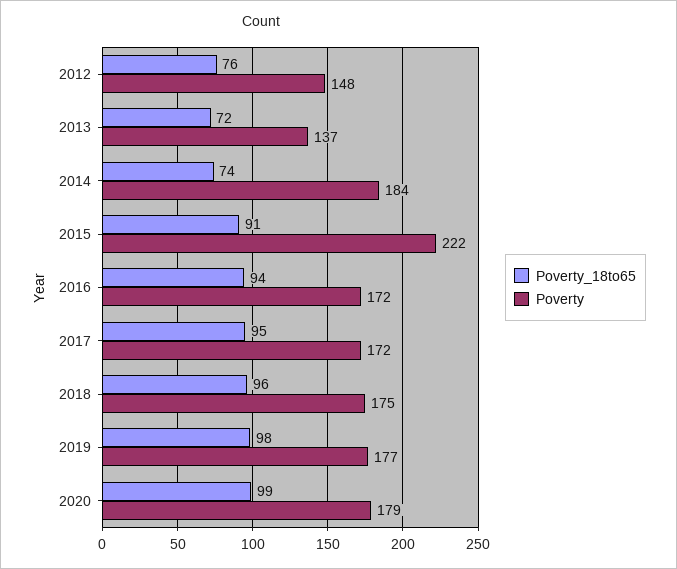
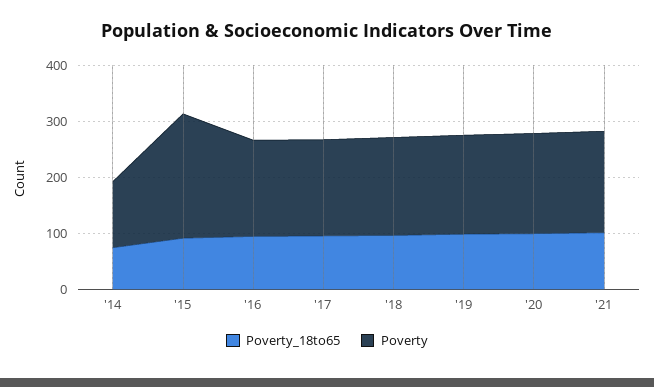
Poverty_18to65, 2012: 76 -> none
Poverty, 2012: 148 -> none
Poverty_18to65, 2013: 72 -> none
Poverty, 2013: 137 -> none
Poverty, 2014: 184 -> 120
Poverty_18to65, '21: none -> 100
Poverty, '21: none -> 180

